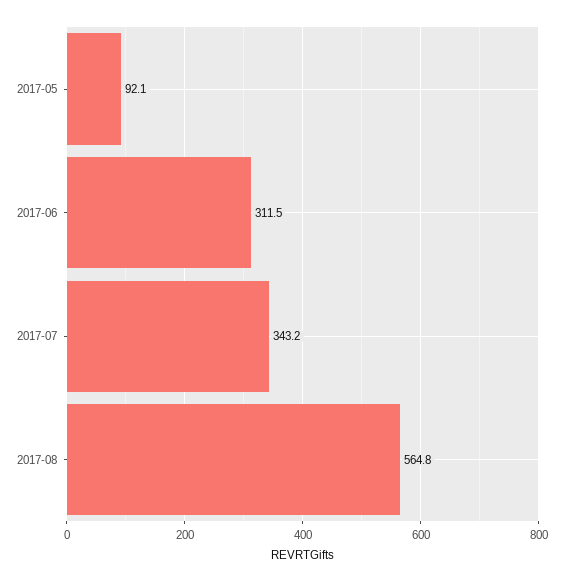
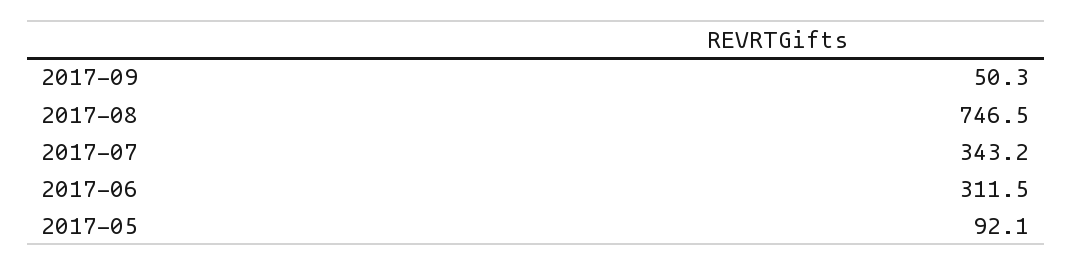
2017-08: 564.8 -> 746.5
2017-09: none -> 50.3

